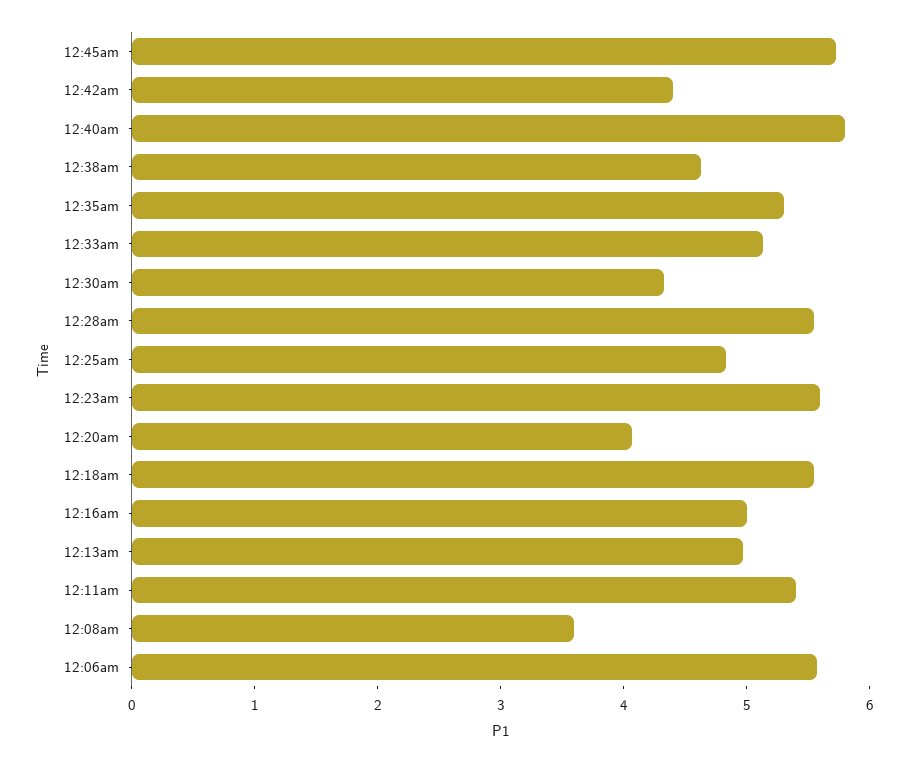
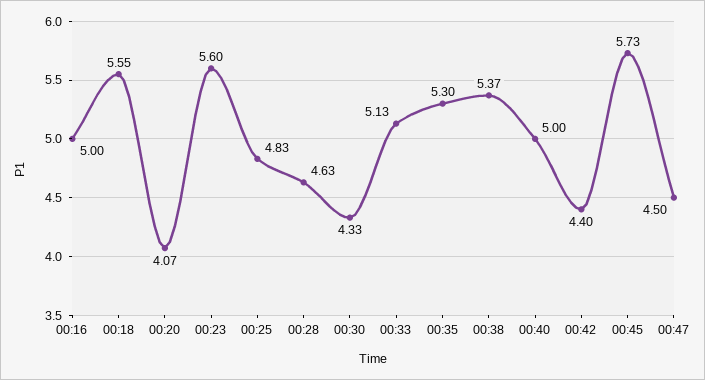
12:40am: 5.8 -> 5
12:38am: 4.6 -> 5.37
12:28am: 5.6 -> 4.63
12:13am: 5 -> none
12:11am: 5.4 -> none
12:08am: 3.6 -> none
12:06am: 5.6 -> none
00:47: none -> 4.5

